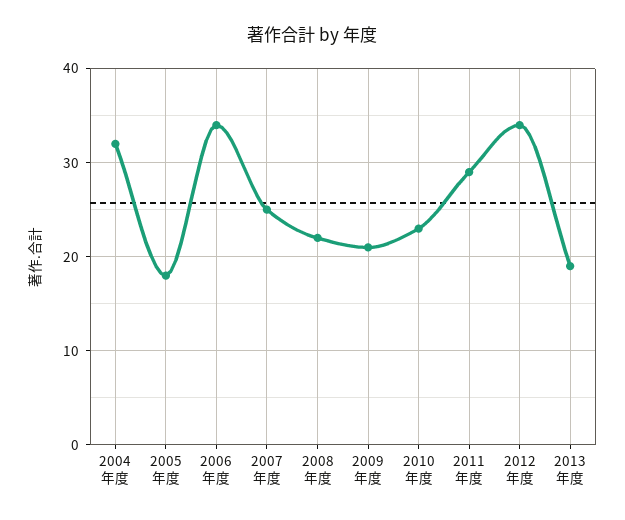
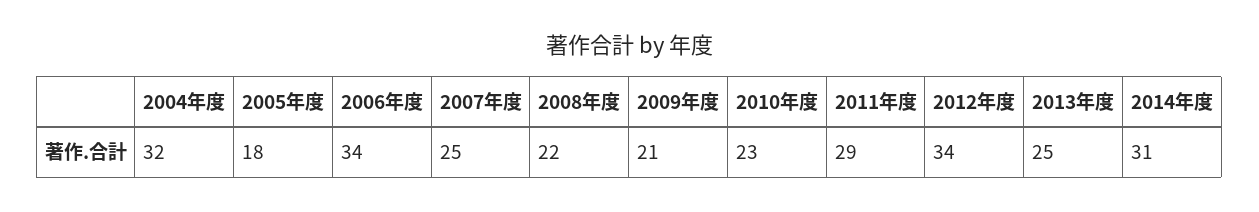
2013年度: 19 -> 25
2014年度: none -> 31

